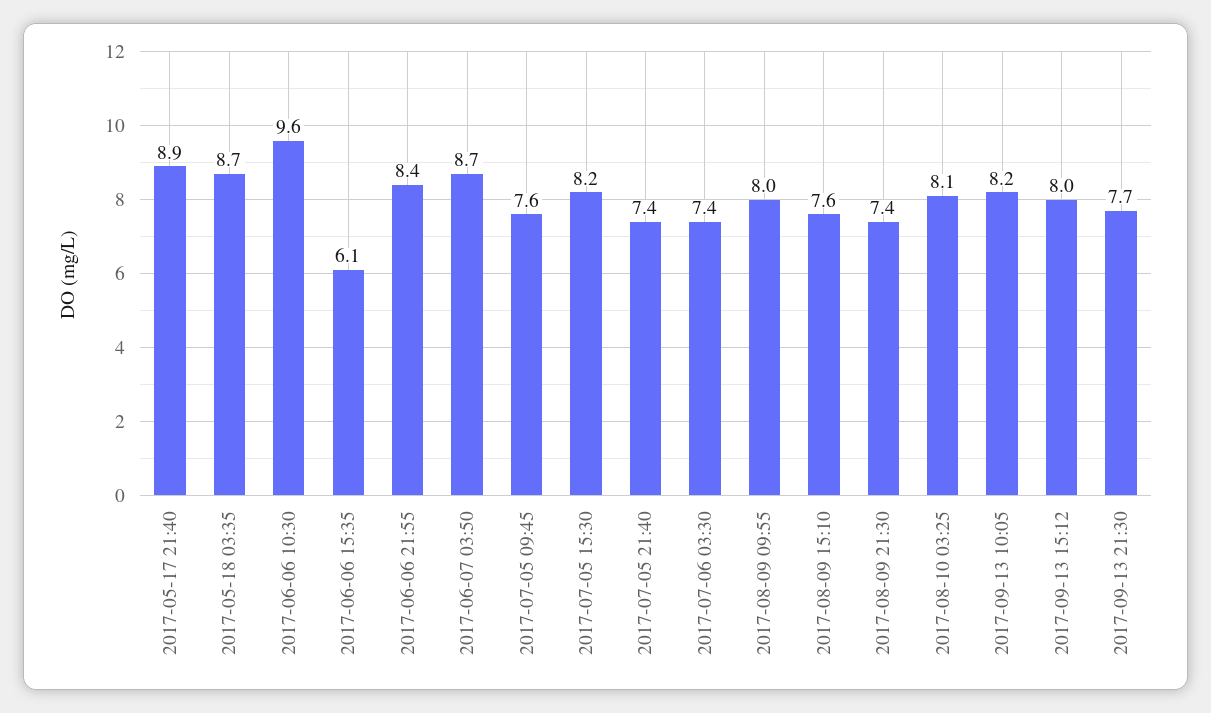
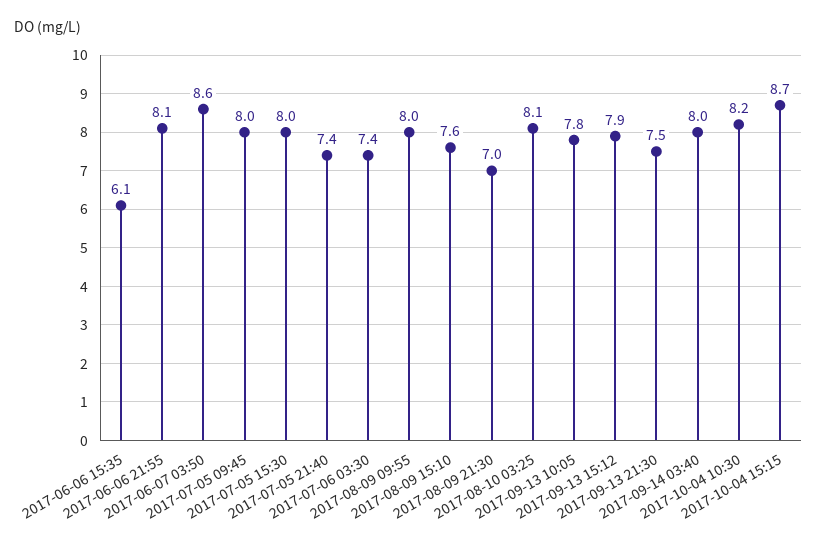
2017-05-17 21:40: 8.9 -> none
2017-05-18 03:35: 8.7 -> none
2017-06-06 10:30: 9.6 -> none
2017-06-06 21:55: 8.4 -> 8.1
2017-06-07 03:50: 8.7 -> 8.6
2017-07-05 09:45: 7.6 -> 8
2017-07-05 15:30: 8.2 -> 8
2017-08-09 21:30: 7.4 -> 7
2017-09-13 10:05: 8.2 -> 7.8
2017-09-13 15:12: 8 -> 7.9
2017-09-13 21:30: 7.7 -> 7.5
2017-09-14 03:40: none -> 8
2017-10-04 10:30: none -> 8.2
2017-10-04 15:15: none -> 8.7

